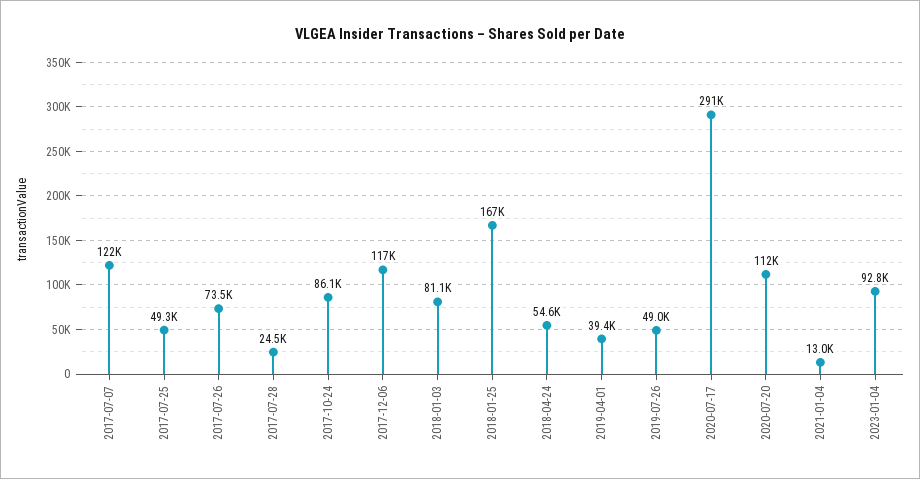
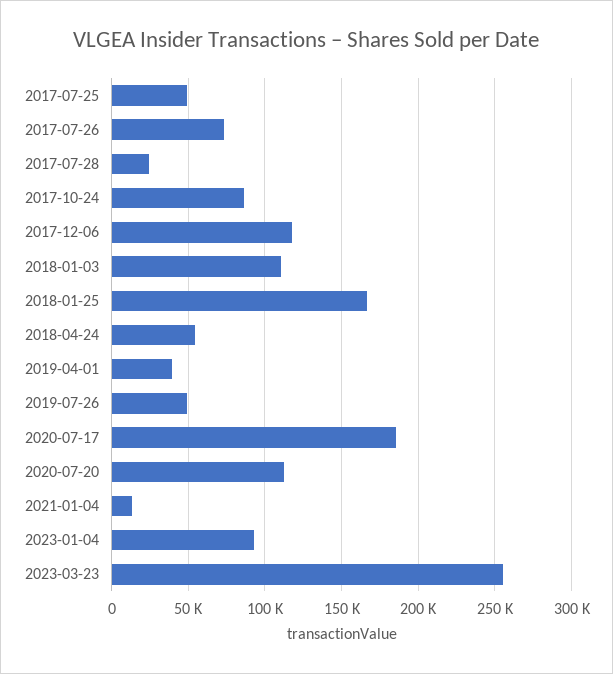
2017-07-07: 122000 -> none
2018-01-03: 81100 -> 110000
2020-07-17: 291000 -> 185000
2023-03-23: none -> 255000

